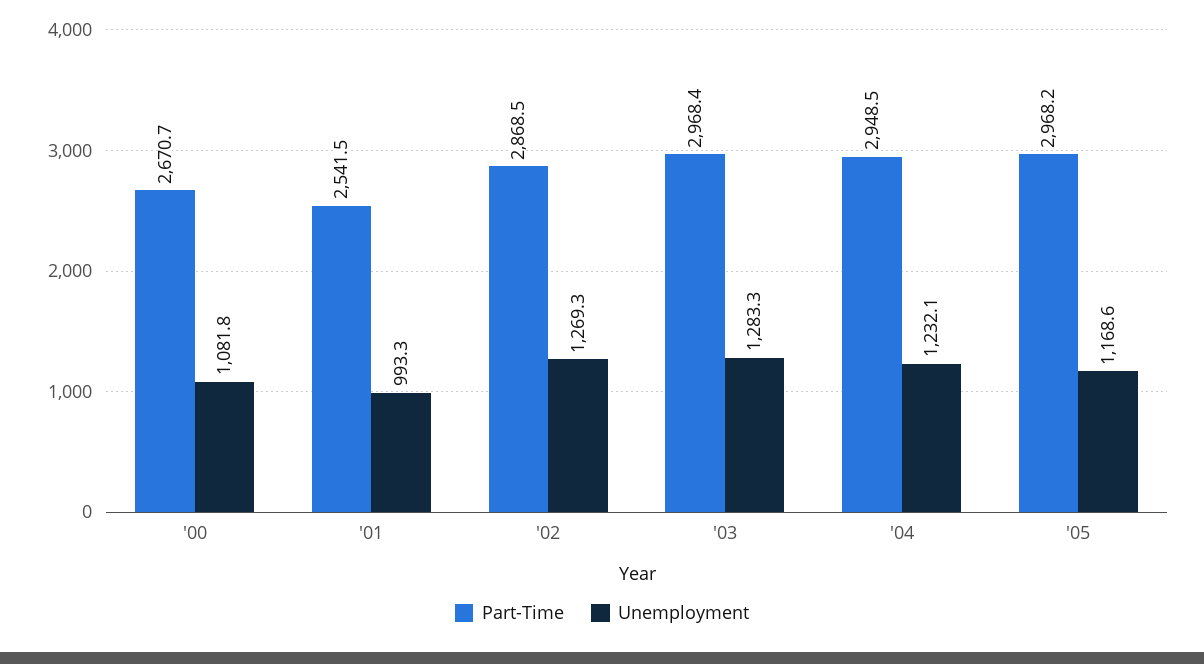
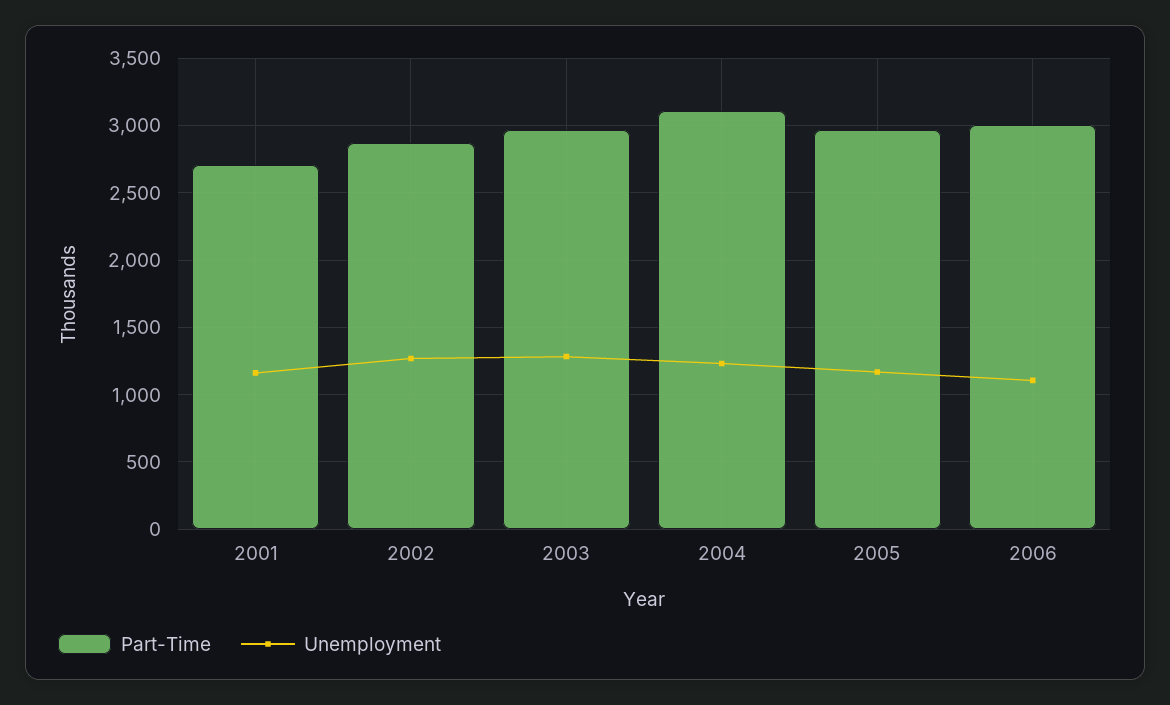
Part-Time, '00: 2670.7 -> none
Unemployment, '00: 1081.8 -> none
Part-Time, '01: 2541.5 -> 2700
Unemployment, '01: 993.3 -> 1150
Part-Time, '04: 2948.5 -> 3100
Part-Time, 2006: none -> 3000
Unemployment, 2006: none -> 1100

